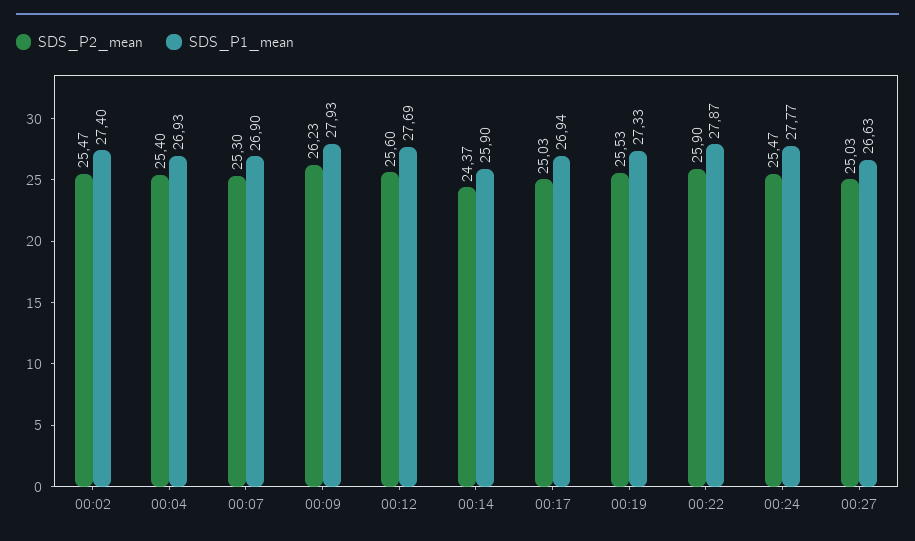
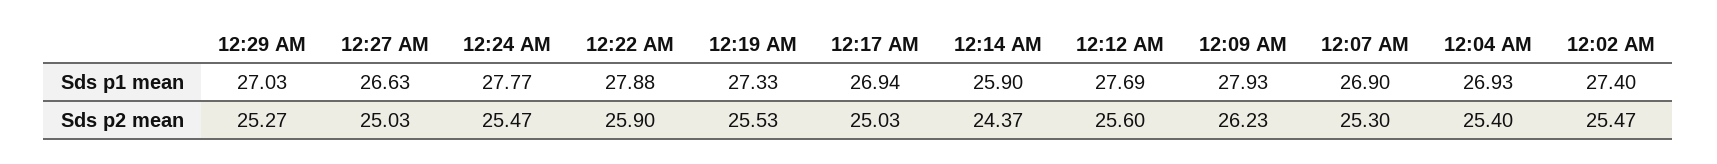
SDS_P1_mean, 00:22: 27.87 -> 27.88
SDS_P1_mean, 12:29 AM: none -> 27.03
SDS_P2_mean, 12:29 AM: none -> 25.27

